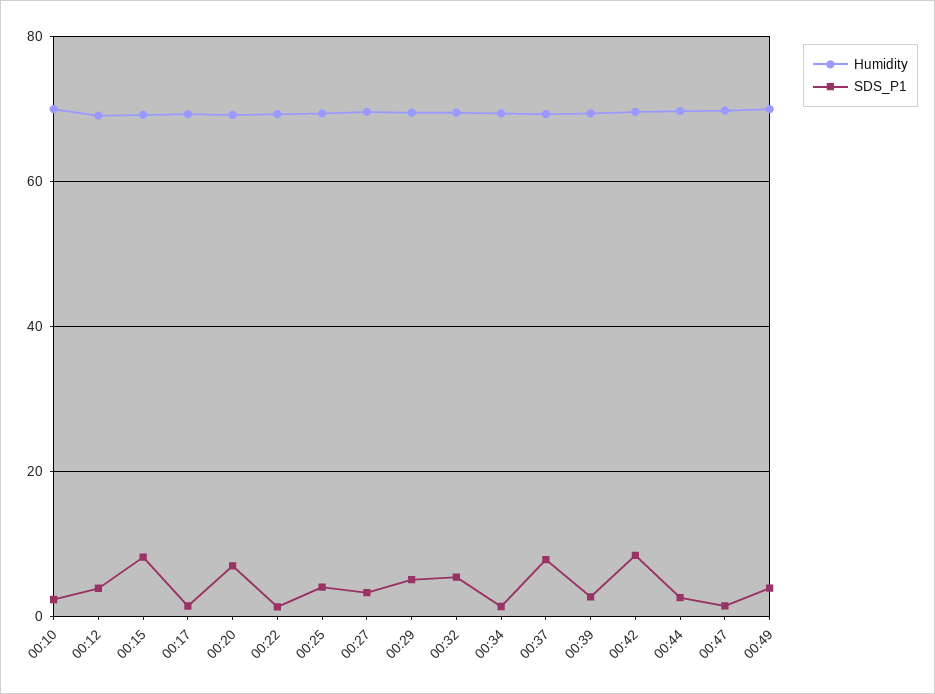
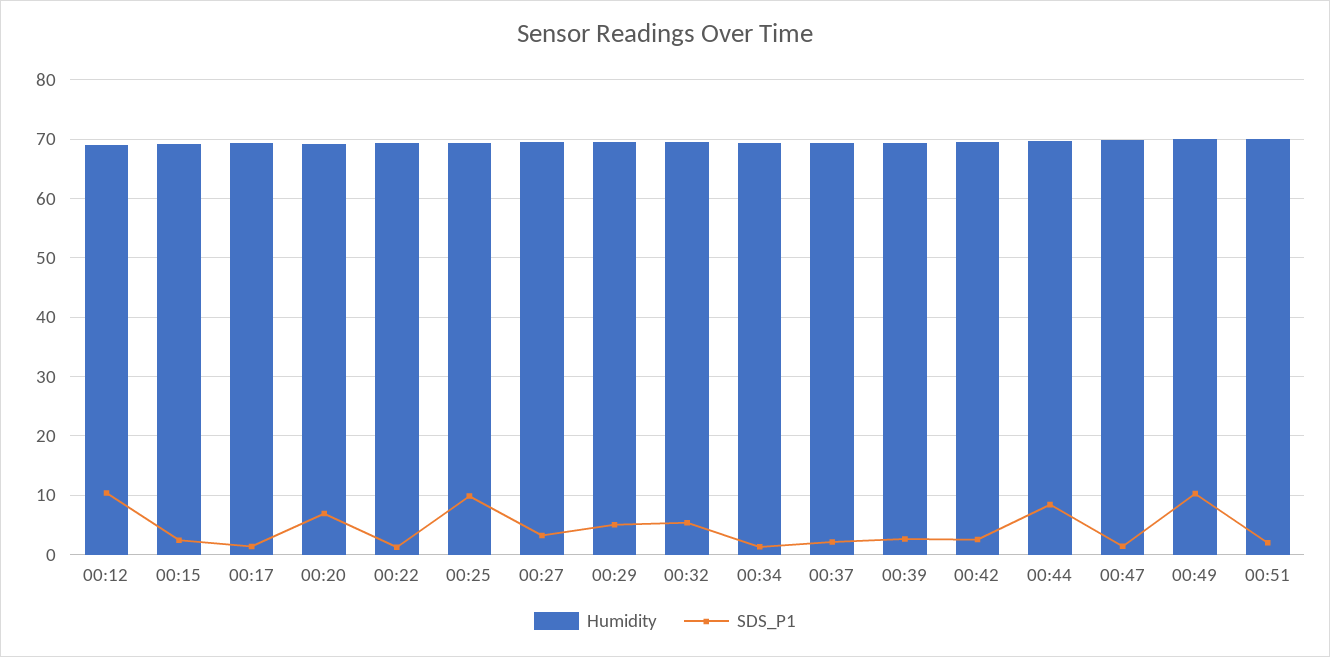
Humidity, 00:10: 70 -> none
SDS_P1, 00:10: 2 -> none
SDS_P1, 00:12: 4 -> 10
SDS_P1, 00:15: 8 -> 2
SDS_P1, 00:25: 4 -> 10
SDS_P1, 00:37: 8 -> 2
SDS_P1, 00:42: 8 -> 2
SDS_P1, 00:44: 2 -> 8
SDS_P1, 00:49: 4 -> 10
Humidity, 00:51: none -> 70
SDS_P1, 00:51: none -> 2

